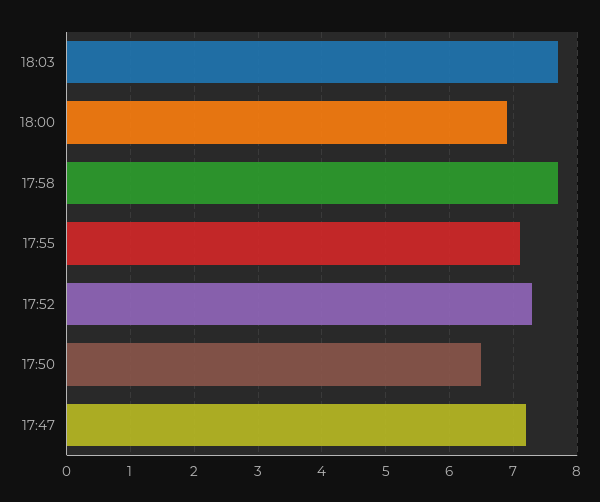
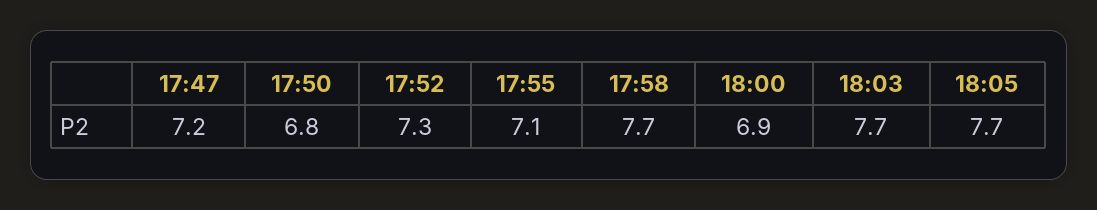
17:50: 6.5 -> 6.8
18:05: none -> 7.7

